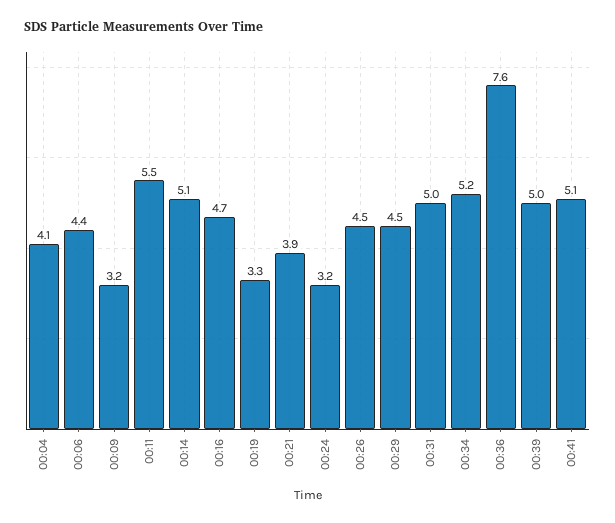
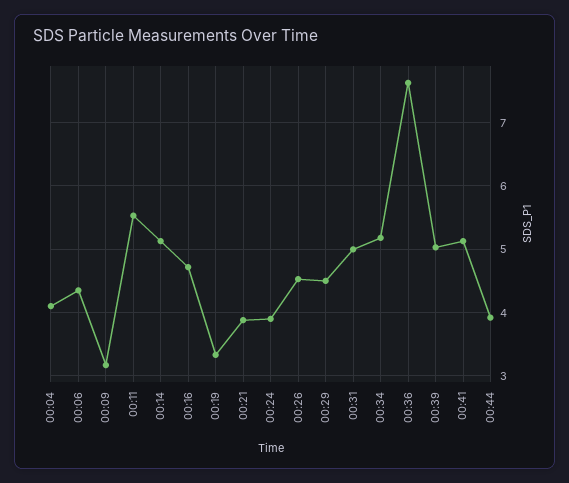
00:24: 3.2 -> 3.9
00:44: none -> 3.9

